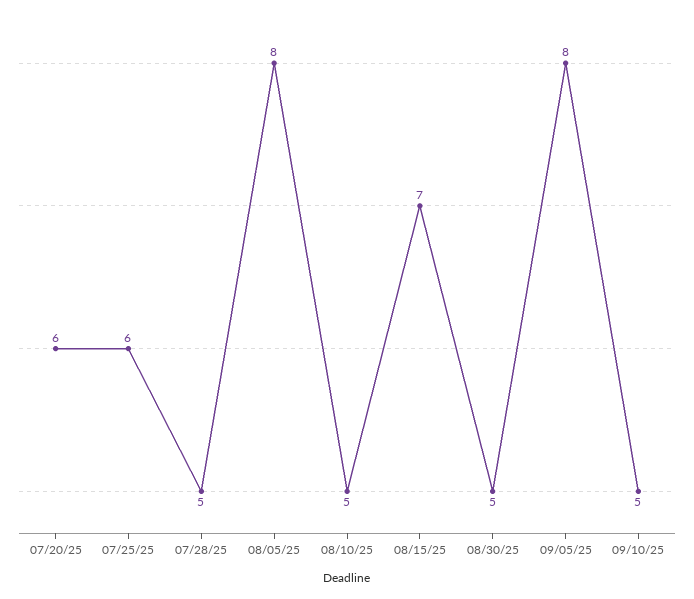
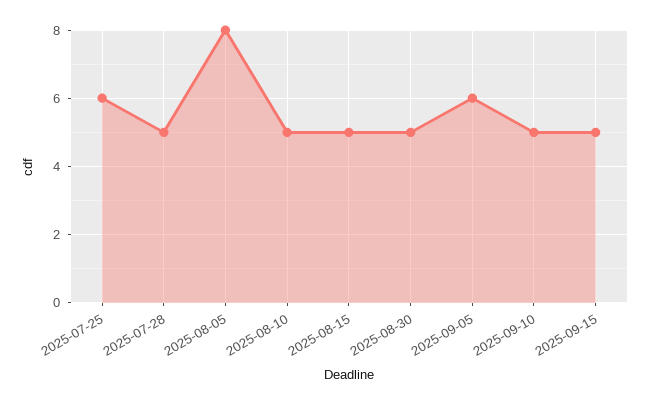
07/20/25: 6 -> none
08/15/25: 7 -> 5
09/05/25: 8 -> 6
2025-09-15: none -> 5

